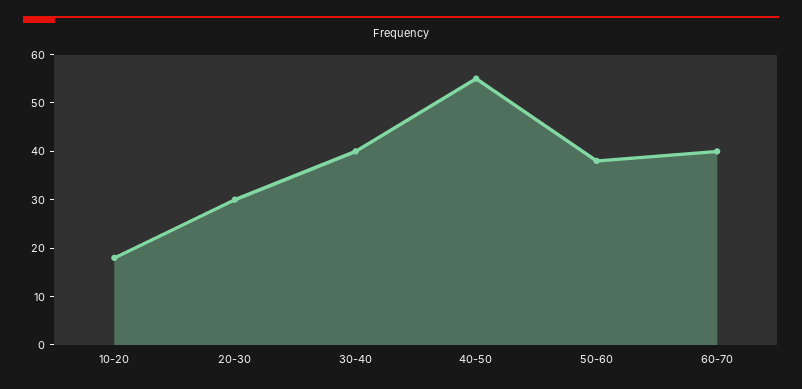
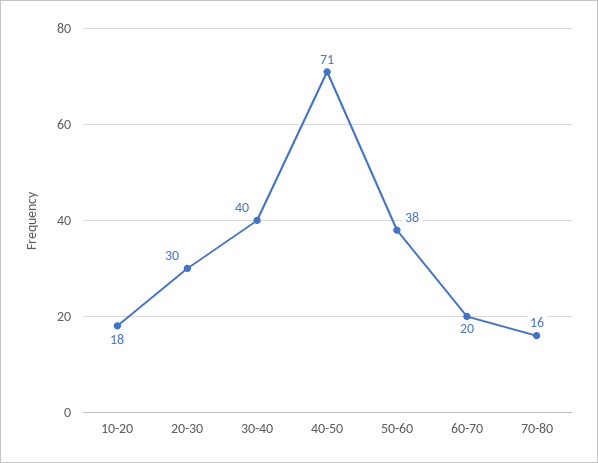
40-50: 55 -> 71
60-70: 40 -> 20
70-80: none -> 16

